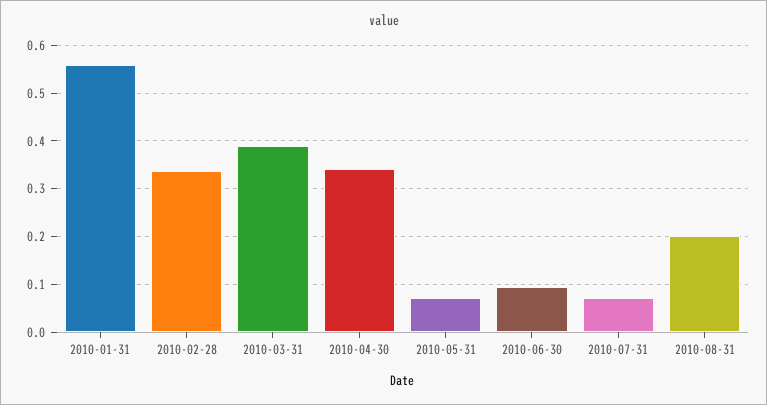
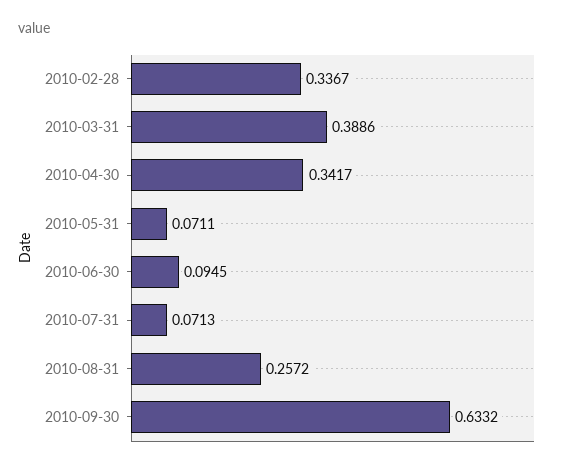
2010-01-31: 0.56 -> none
2010-08-31: 0.2 -> 0.2572
2010-09-30: none -> 0.6332

